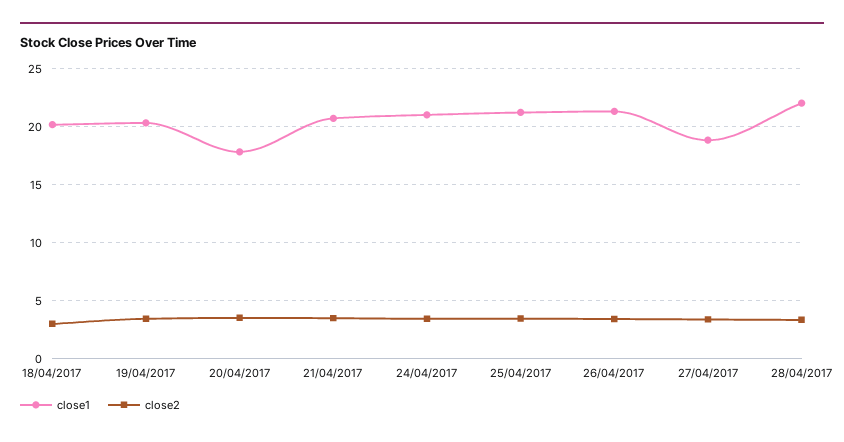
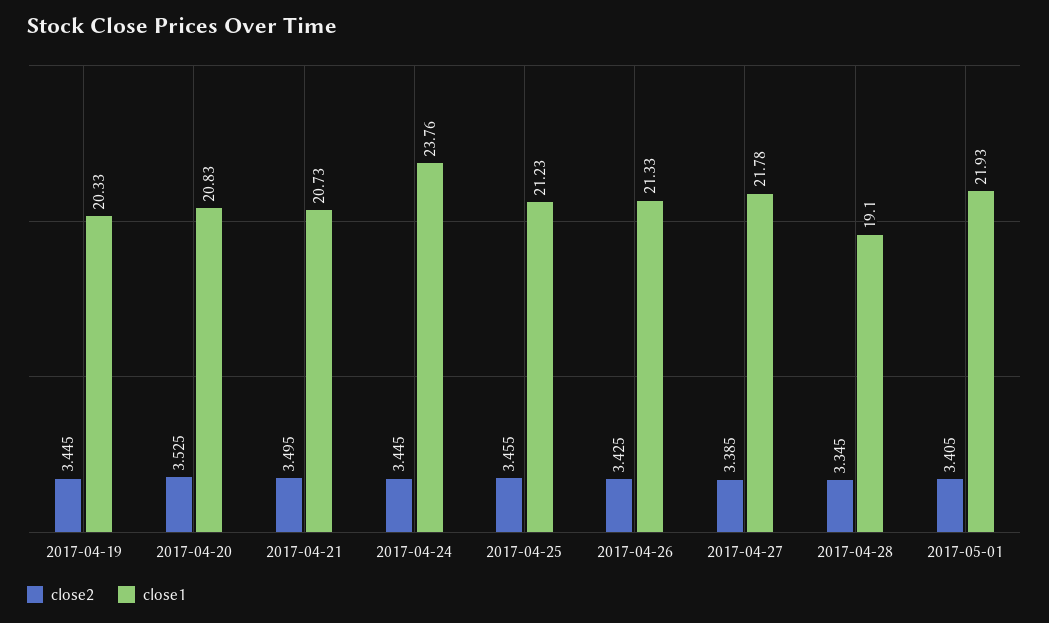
close1, 18/04/2017: 20 -> none
close2, 18/04/2017: 3 -> none
close1, 20/04/2017: 18 -> 20.83
close1, 24/04/2017: 21 -> 23.76
close1, 27/04/2017: 19 -> 21.78
close1, 28/04/2017: 22 -> 19.1
close2, 2017-05-01: none -> 3.405
close1, 2017-05-01: none -> 21.93

